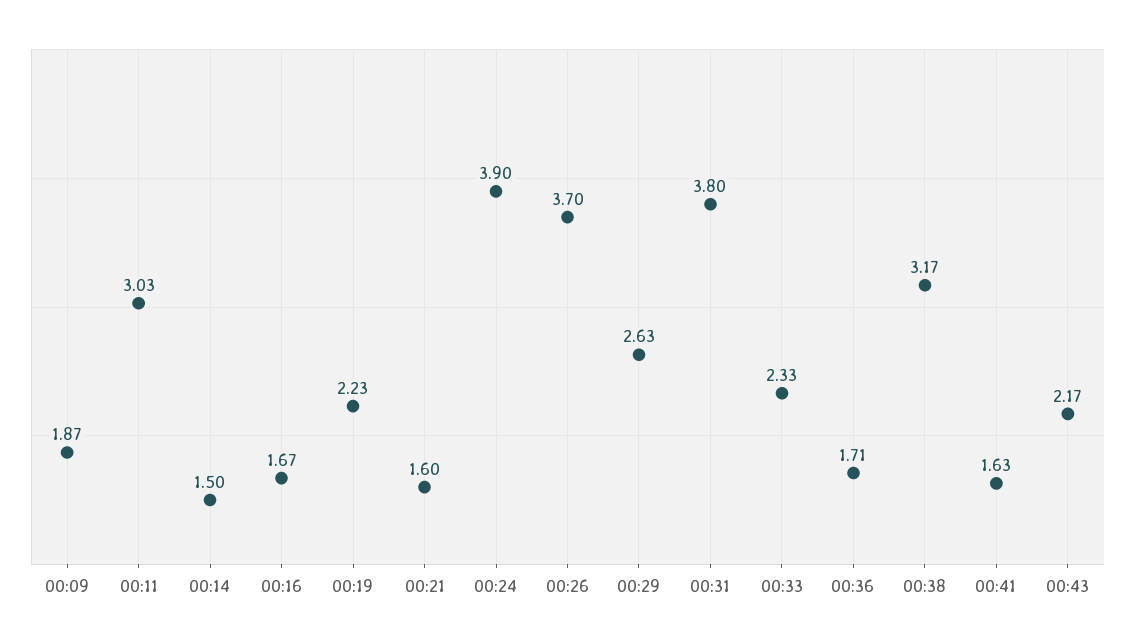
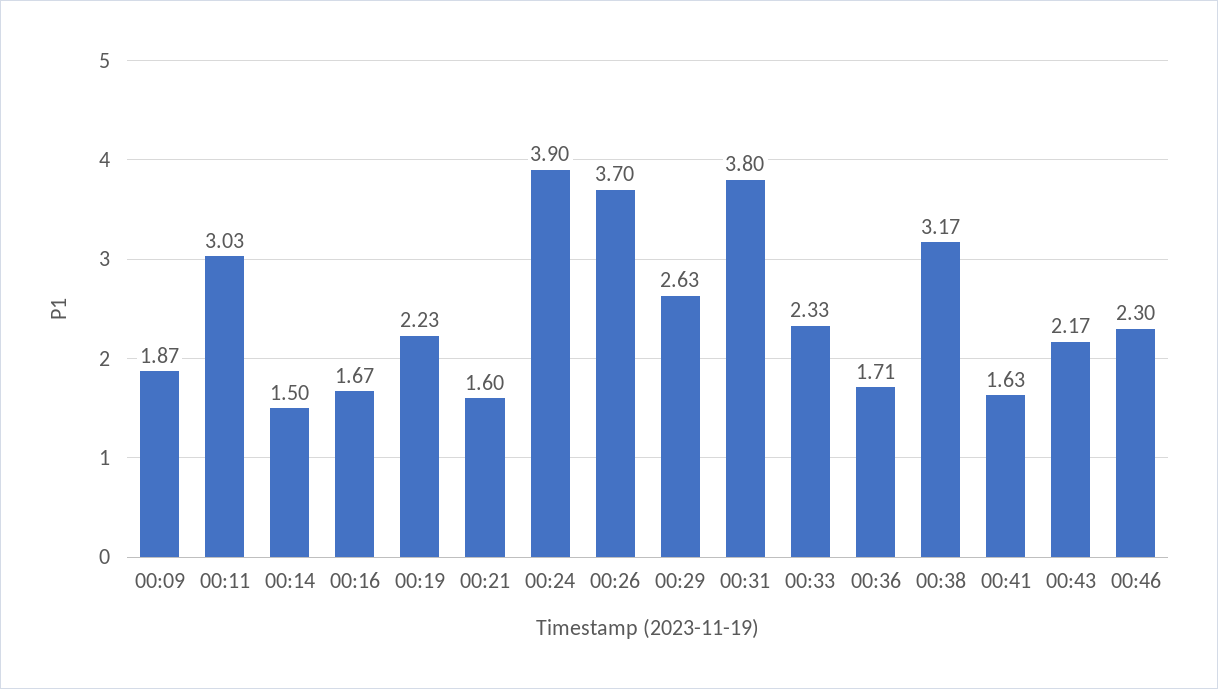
00:46: none -> 2.3

